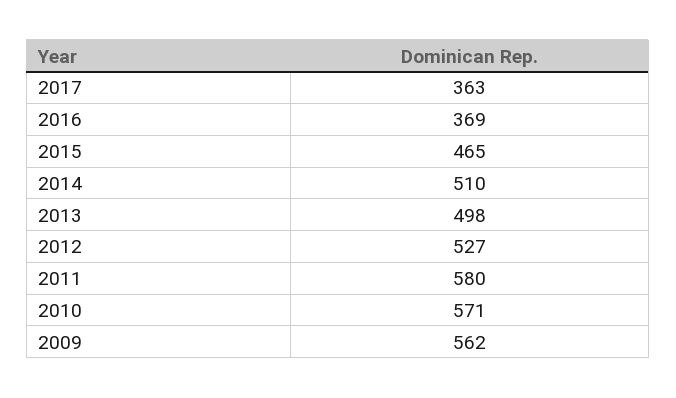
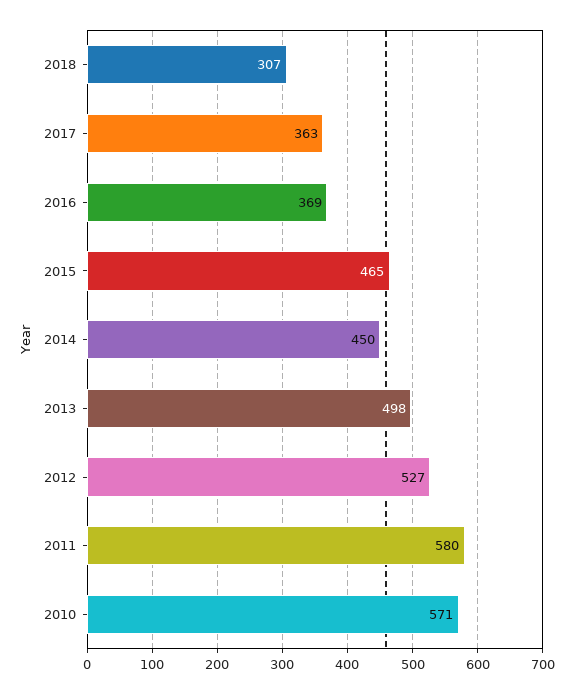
2014: 510 -> 450
2009: 562 -> none
2018: none -> 307

